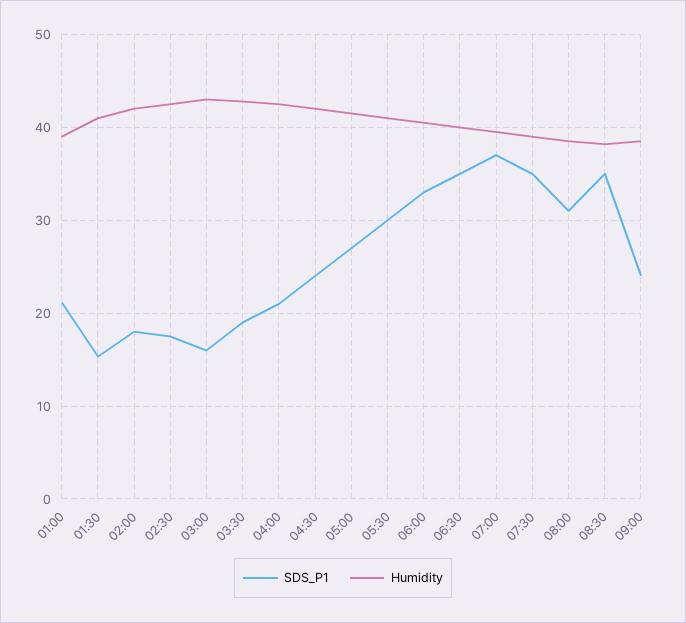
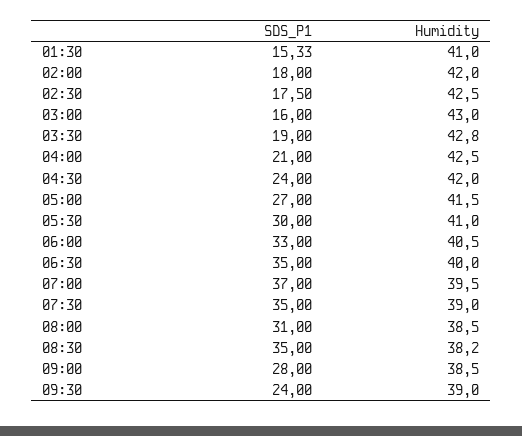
SDS_P1, 01:00: 21 -> none
Humidity, 01:00: 39 -> none
SDS_P1, 09:00: 24 -> 28
SDS_P1, 09:30: none -> 24
Humidity, 09:30: none -> 39

